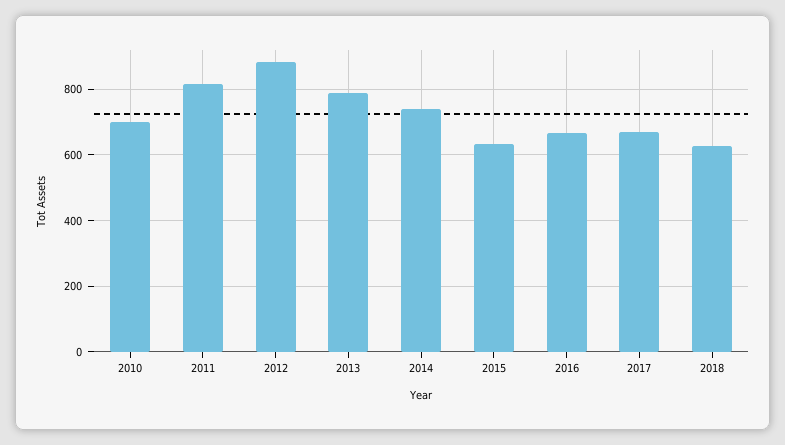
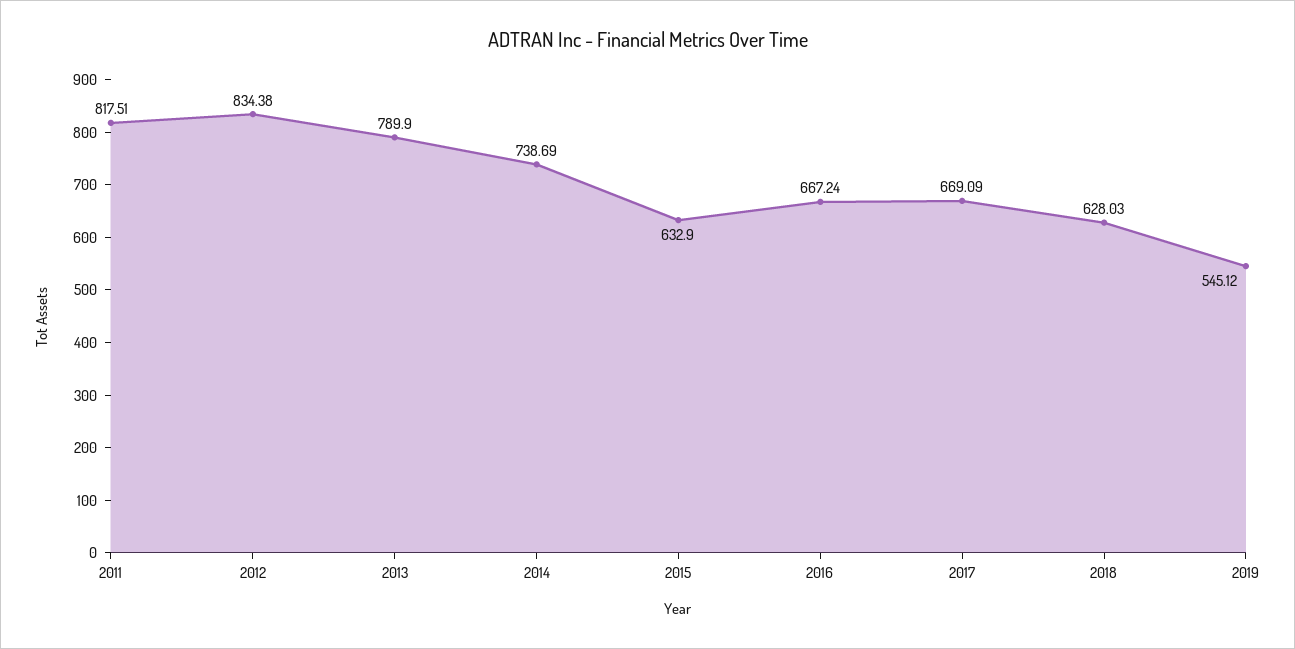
2010: 700 -> none
2012: 880 -> 834.38
2019: none -> 545.12

